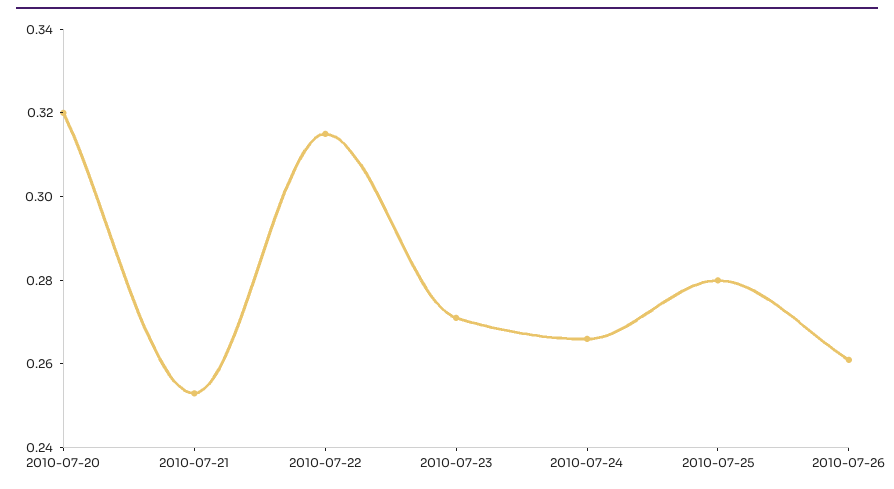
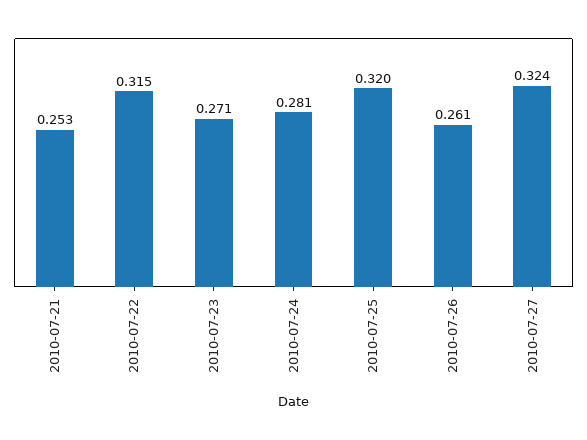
2010-07-20: 0.32 -> none
2010-07-24: 0.265 -> 0.281
2010-07-25: 0.28 -> 0.32
2010-07-27: none -> 0.324

